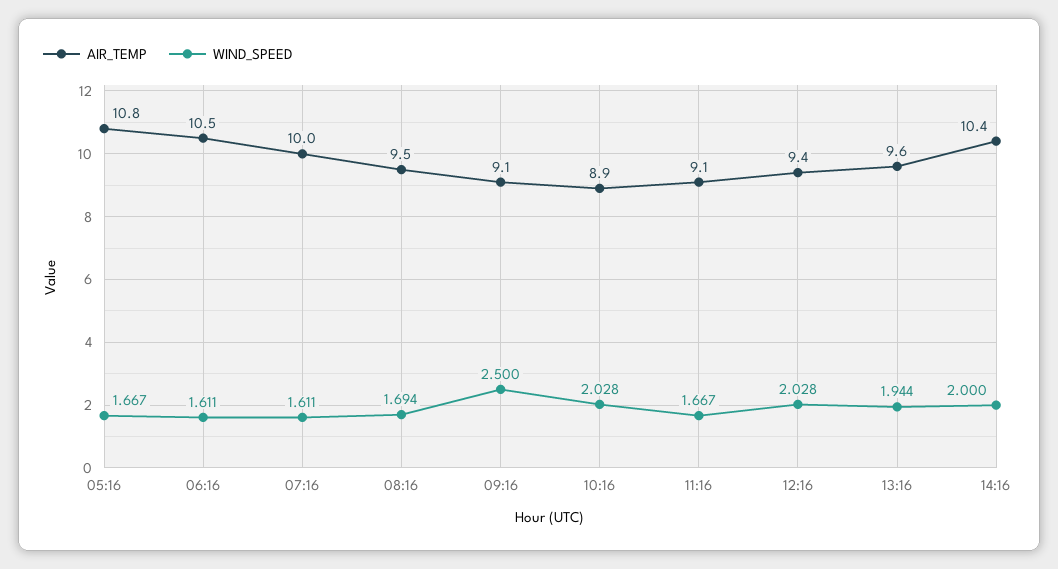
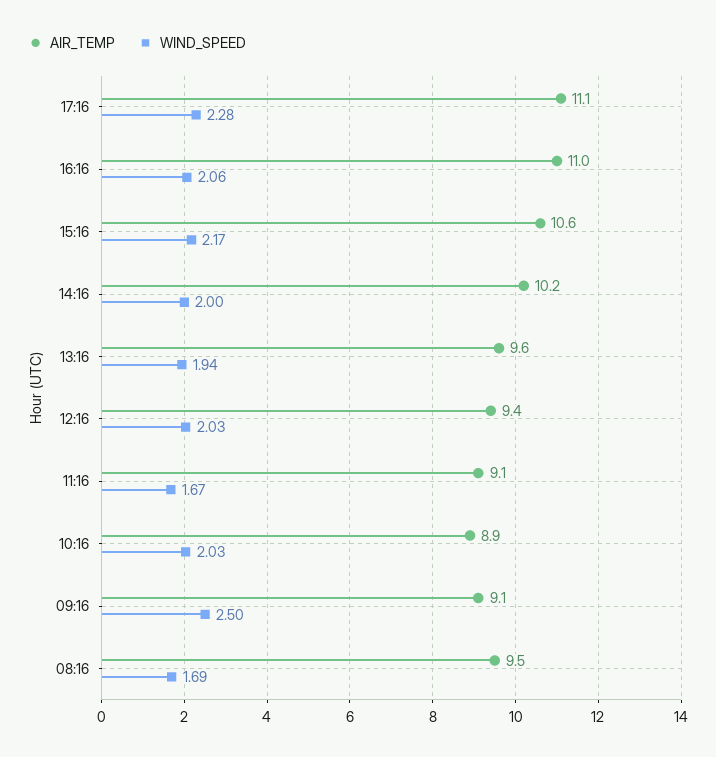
AIR_TEMP, 05:16: 10.8 -> none
WIND_SPEED, 05:16: 1.667 -> none
AIR_TEMP, 06:16: 10.5 -> none
WIND_SPEED, 06:16: 1.611 -> none
AIR_TEMP, 07:16: 10 -> none
WIND_SPEED, 07:16: 1.611 -> none
AIR_TEMP, 14:16: 10.4 -> 10.2
AIR_TEMP, 17:16: none -> 11.1
WIND_SPEED, 17:16: none -> 2.28
AIR_TEMP, 16:16: none -> 11
WIND_SPEED, 16:16: none -> 2.06
AIR_TEMP, 15:16: none -> 10.6
WIND_SPEED, 15:16: none -> 2.17

